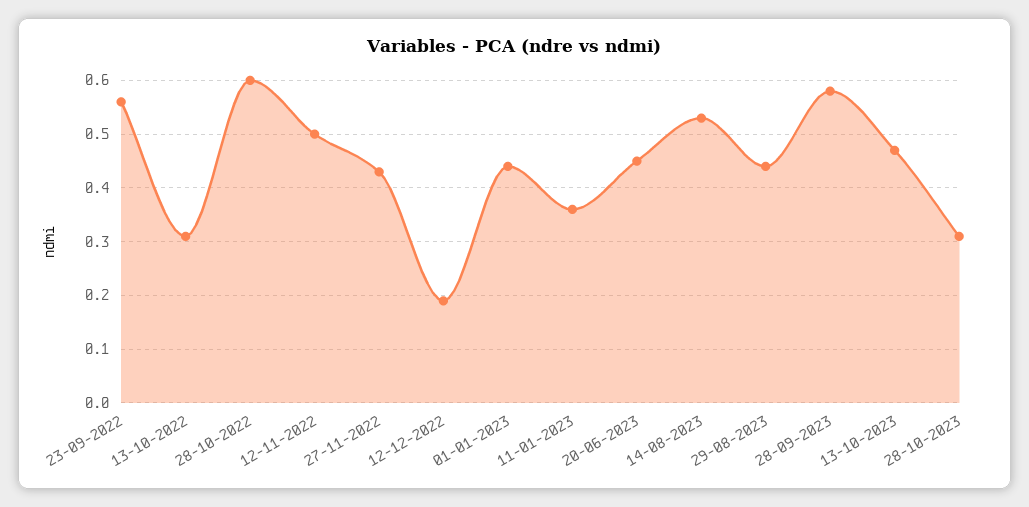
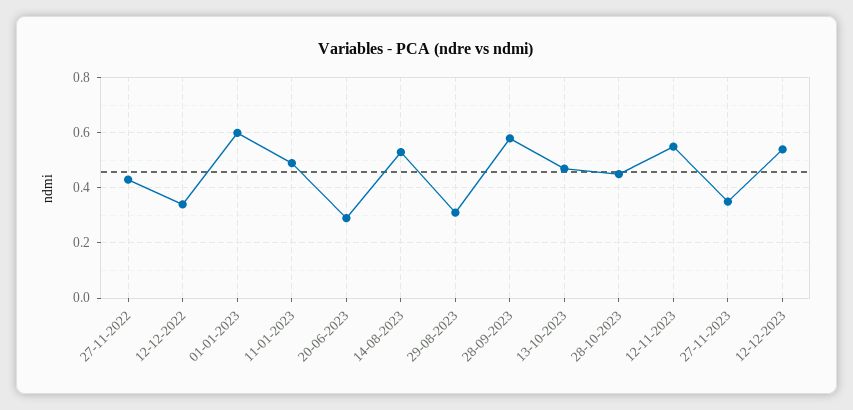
23-09-2022: 0.55 -> none
13-10-2022: 0.3 -> none
28-10-2022: 0.6 -> none
12-11-2022: 0.5 -> none
12-12-2022: 0.2 -> 0.35
01-01-2023: 0.45 -> 0.6
11-01-2023: 0.35 -> 0.5
20-06-2023: 0.45 -> 0.3
29-08-2023: 0.45 -> 0.3
28-10-2023: 0.3 -> 0.45
12-11-2023: none -> 0.55
27-11-2023: none -> 0.35
12-12-2023: none -> 0.55

